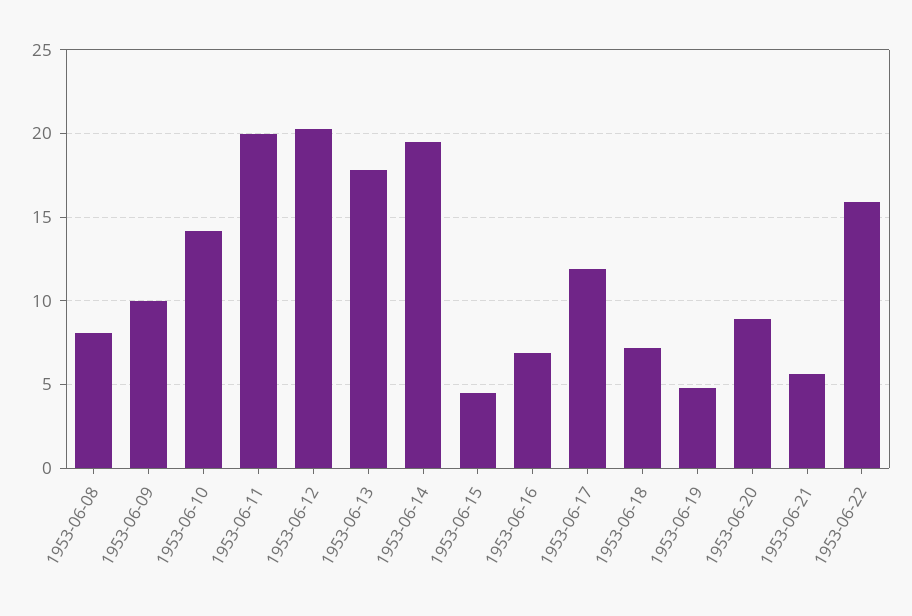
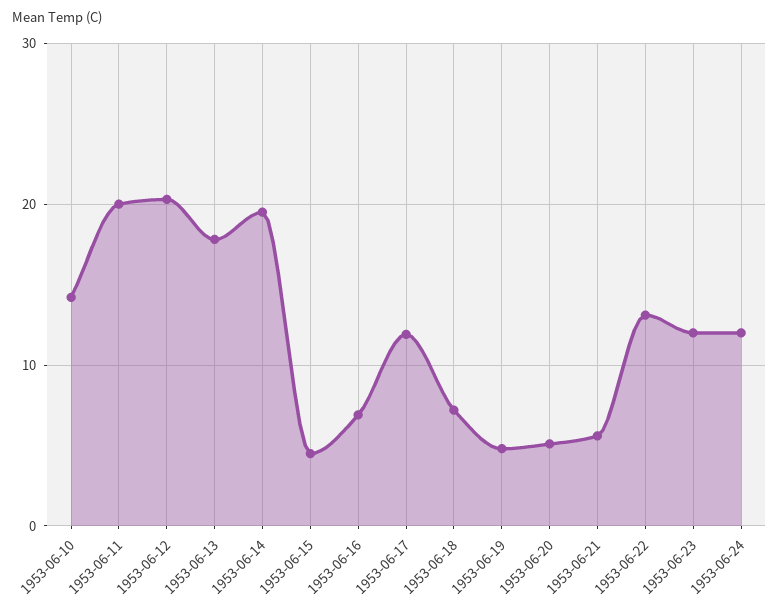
1953-06-08: 8 -> none
1953-06-09: 10 -> none
1953-06-20: 9 -> 5
1953-06-22: 16 -> 13
1953-06-23: none -> 12
1953-06-24: none -> 12

